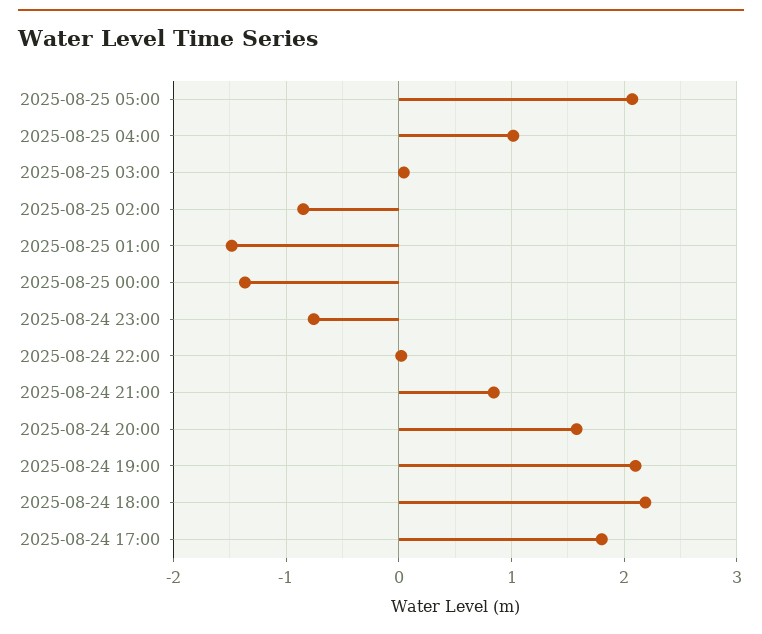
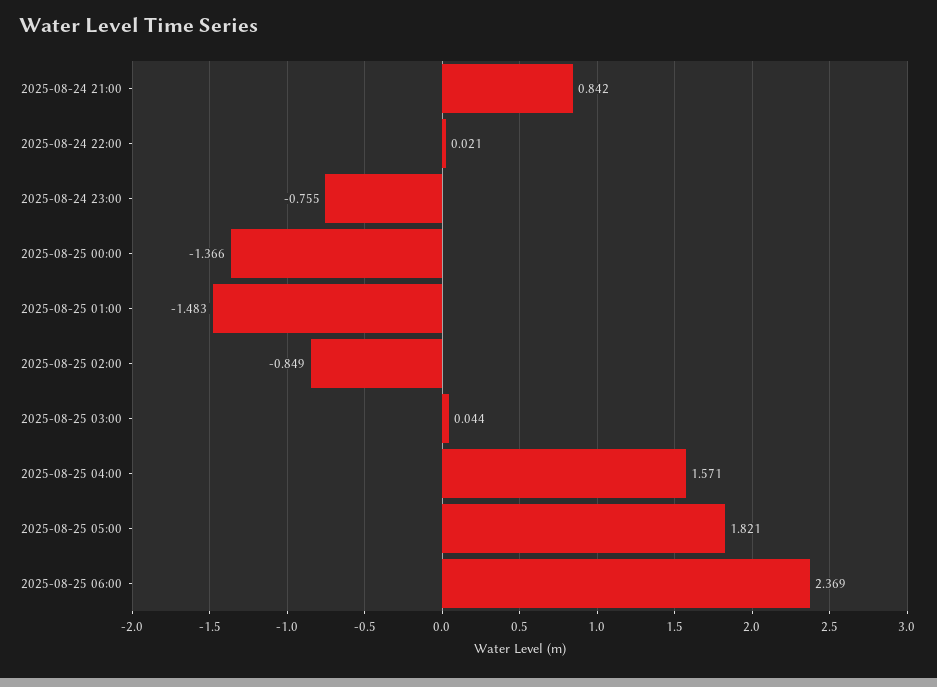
2025-08-25 05:00: 2.1 -> 1.821
2025-08-25 04:00: 1 -> 1.571
2025-08-24 20:00: 1.6 -> none
2025-08-24 19:00: 2.1 -> none
2025-08-24 18:00: 2.2 -> none
2025-08-24 17:00: 1.8 -> none
2025-08-25 06:00: none -> 2.369

